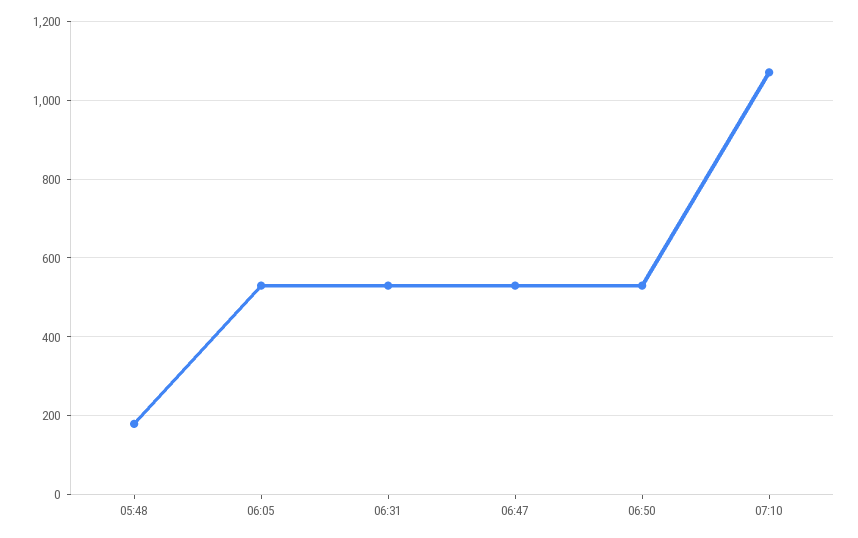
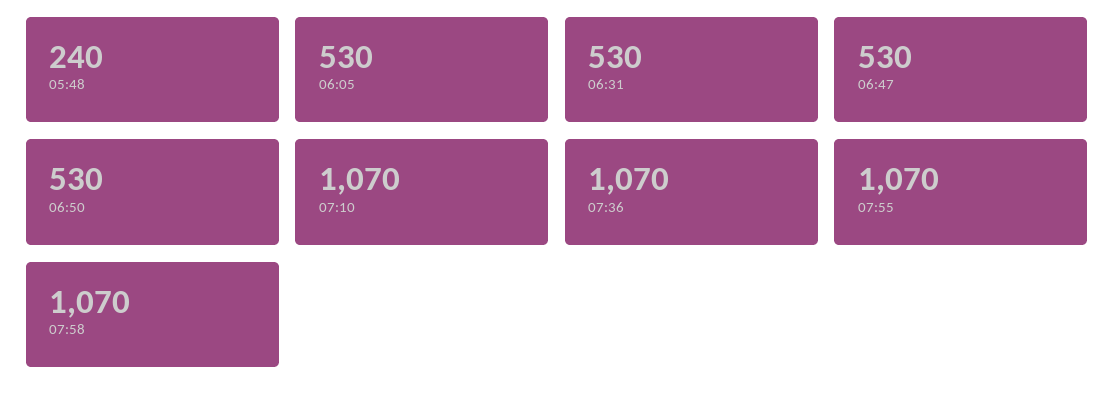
05:48: 180 -> 240
07:36: none -> 1070
07:55: none -> 1070
07:58: none -> 1070

